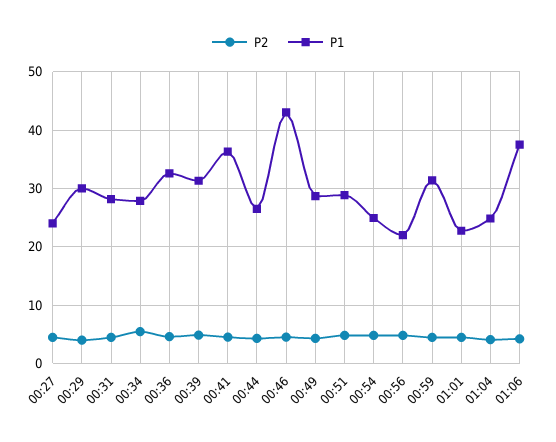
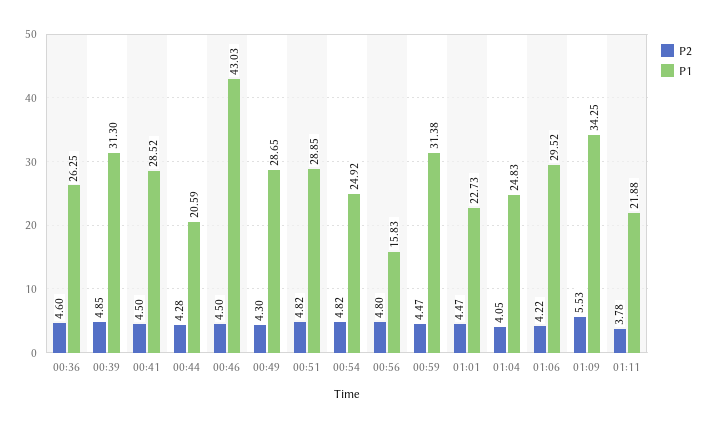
P2, 00:27: 4 -> none
P1, 00:27: 24 -> none
P2, 00:29: 4 -> none
P1, 00:29: 30 -> none
P2, 00:31: 4 -> none
P1, 00:31: 28 -> none
P2, 00:34: 6 -> none
P1, 00:34: 28 -> none
P1, 00:36: 32 -> 26.25
P1, 00:41: 36 -> 28.52
P1, 00:44: 26 -> 20.59
P1, 00:56: 22 -> 15.83
P1, 01:06: 38 -> 29.52
P2, 01:09: none -> 5.53
P1, 01:09: none -> 34.25
P2, 01:11: none -> 3.78
P1, 01:11: none -> 21.88

